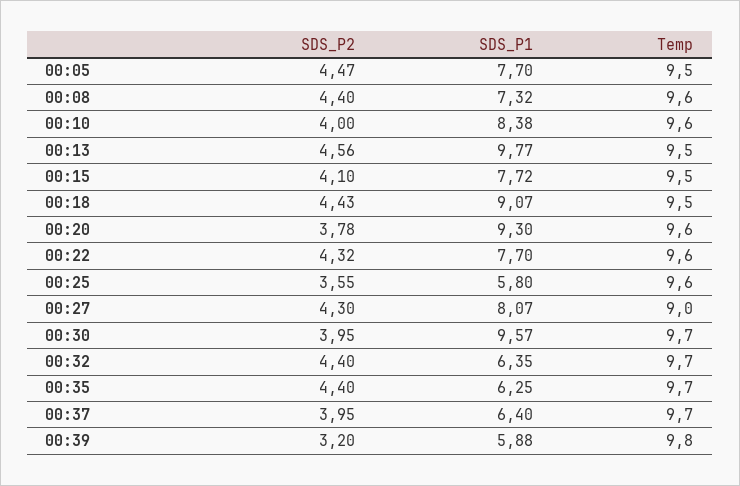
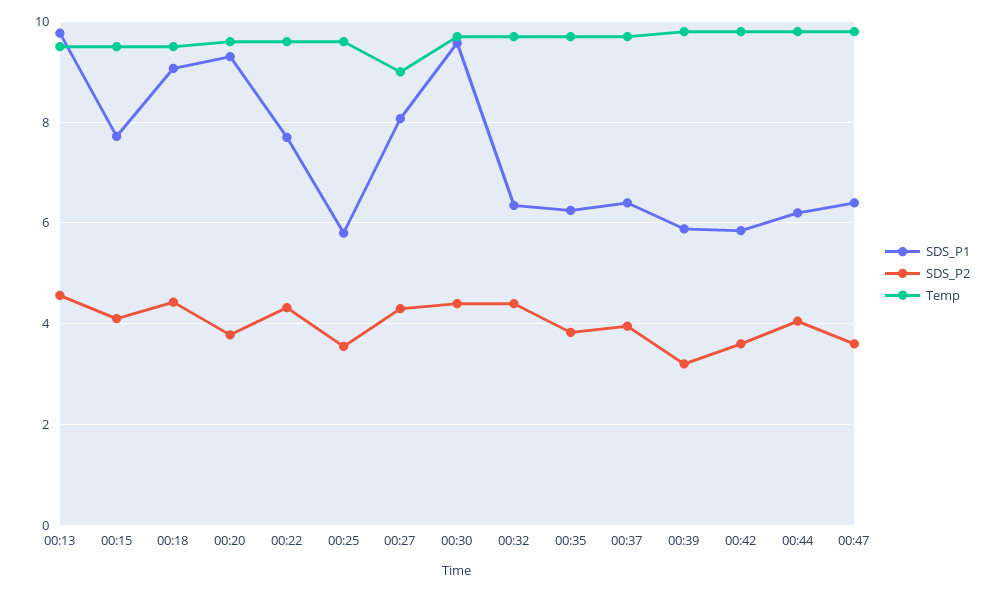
SDS_P2, 00:05: 4.47 -> none
SDS_P1, 00:05: 7.7 -> none
Temp, 00:05: 9.5 -> none
SDS_P2, 00:08: 4.4 -> none
SDS_P1, 00:08: 7.32 -> none
Temp, 00:08: 9.6 -> none
SDS_P2, 00:10: 4 -> none
SDS_P1, 00:10: 8.38 -> none
Temp, 00:10: 9.6 -> none
SDS_P2, 00:30: 3.95 -> 4.4
SDS_P2, 00:35: 4.4 -> 3.8
SDS_P1, 00:42: none -> 5.8
SDS_P2, 00:42: none -> 3.6
Temp, 00:42: none -> 9.8
SDS_P1, 00:44: none -> 6.2
SDS_P2, 00:44: none -> 4
Temp, 00:44: none -> 9.8
SDS_P1, 00:47: none -> 6.4
SDS_P2, 00:47: none -> 3.6
Temp, 00:47: none -> 9.8

